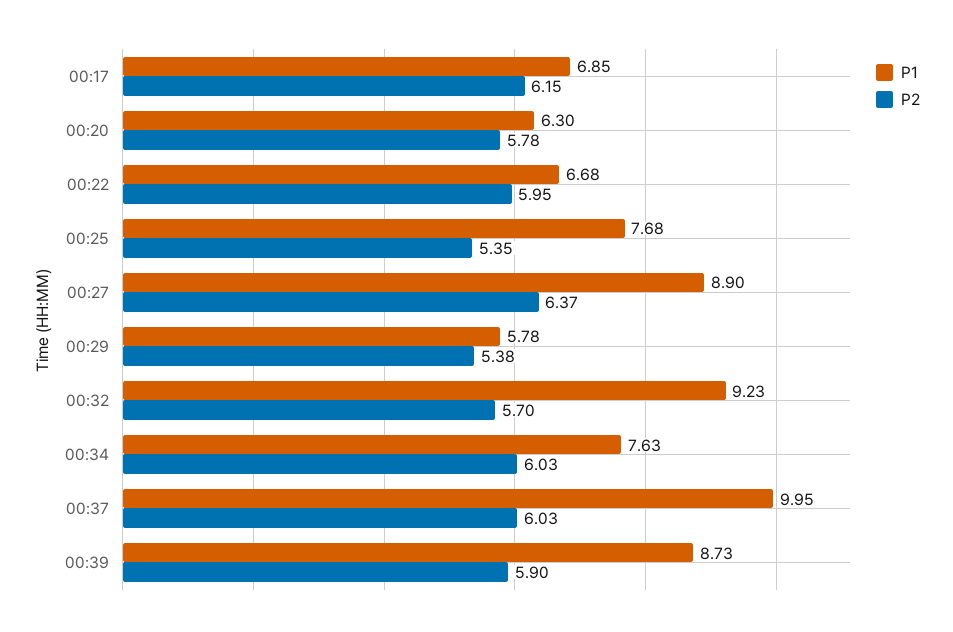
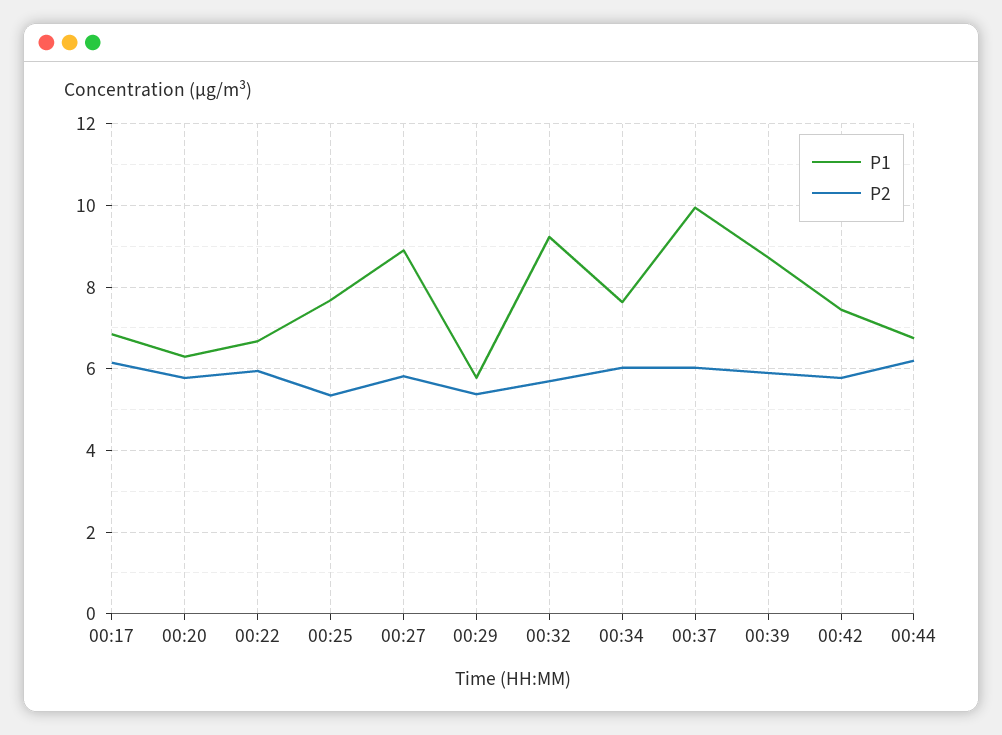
P2, 00:27: 6.37 -> 5.8
P1, 00:42: none -> 7.4
P2, 00:42: none -> 5.8
P1, 00:44: none -> 6.8
P2, 00:44: none -> 6.2

